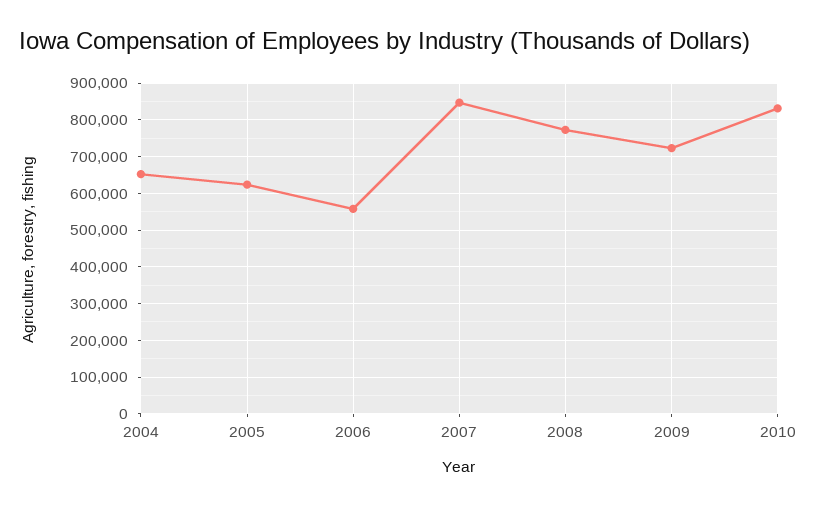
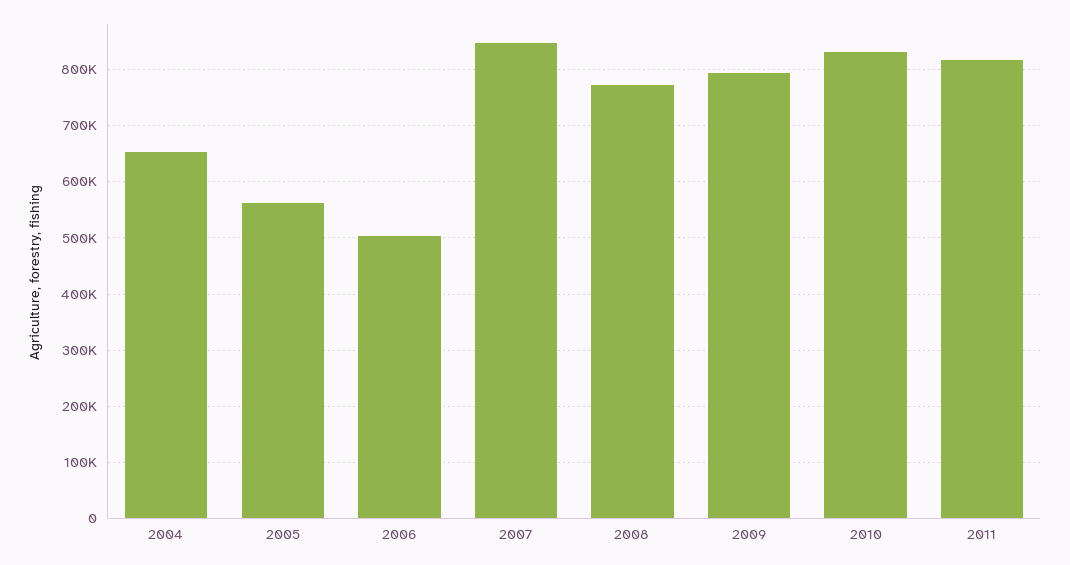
2005: 620000 -> 560000
2006: 560000 -> 500000
2009: 720000 -> 800000
2011: none -> 820000

